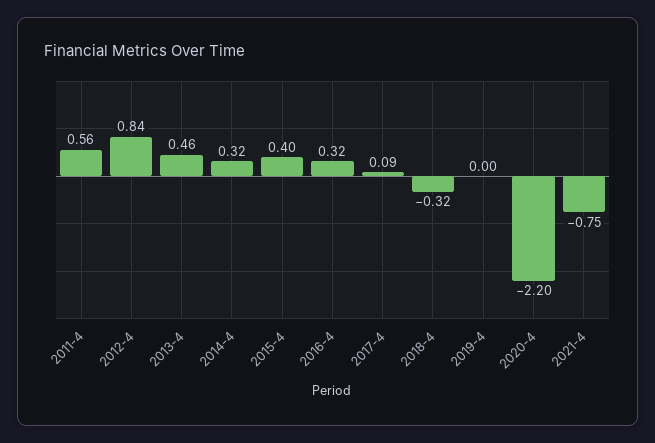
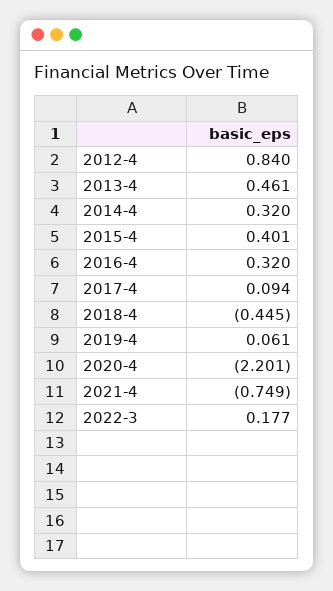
2011-4: 0.56 -> none
2018-4: -0.32 -> -0.445
2019-4: 0 -> 0.061
2022-3: none -> 0.177

